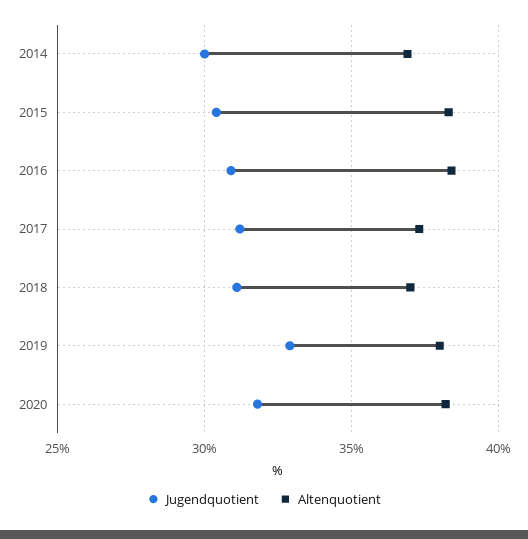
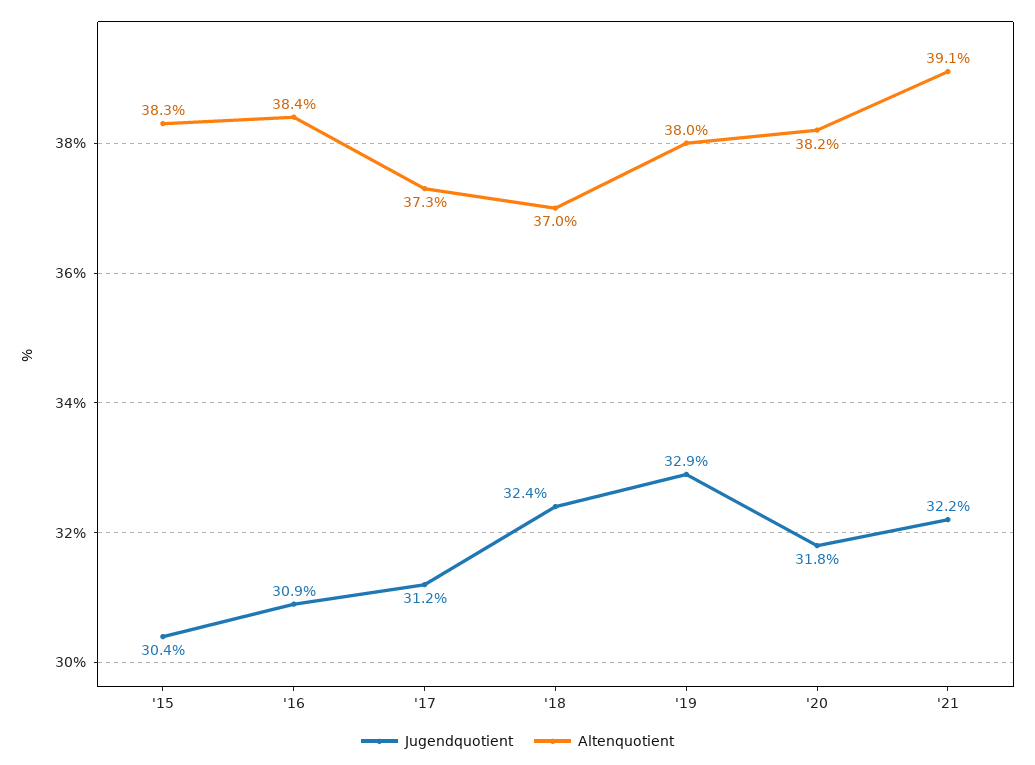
Jugendquotient, 2014: 30 -> none
Altenquotient, 2014: 37 -> none
Jugendquotient, 2018: 31 -> 32.4
Jugendquotient, '21: none -> 32.2
Altenquotient, '21: none -> 39.1

